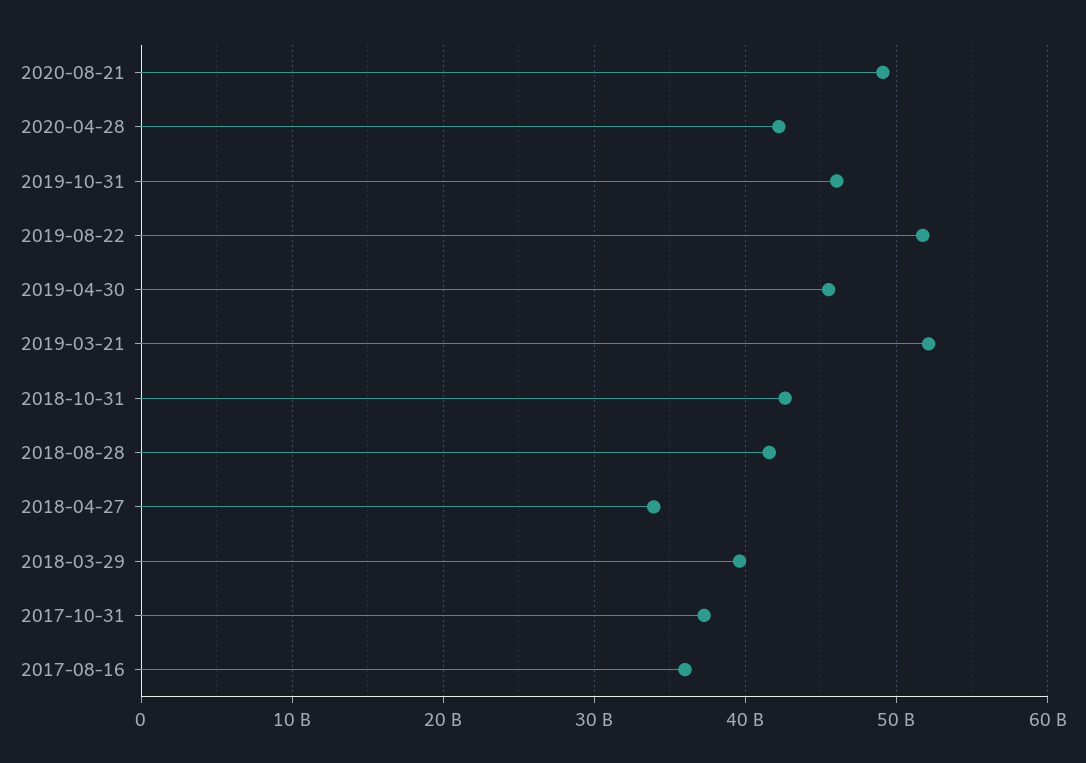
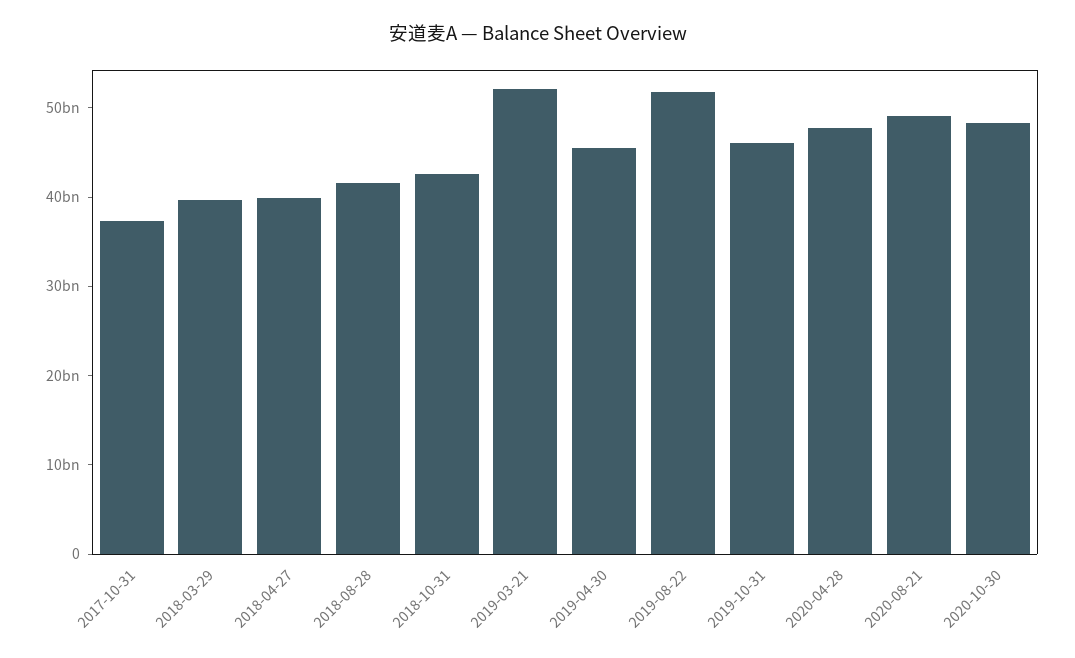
2020-04-28: 42000000000 -> 48000000000
2018-04-27: 34000000000 -> 40000000000
2017-08-16: 36000000000 -> none
2020-10-30: none -> 48000000000

